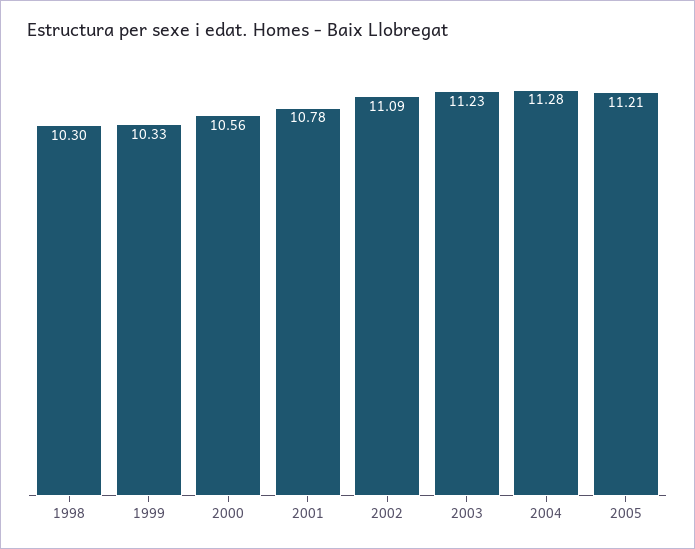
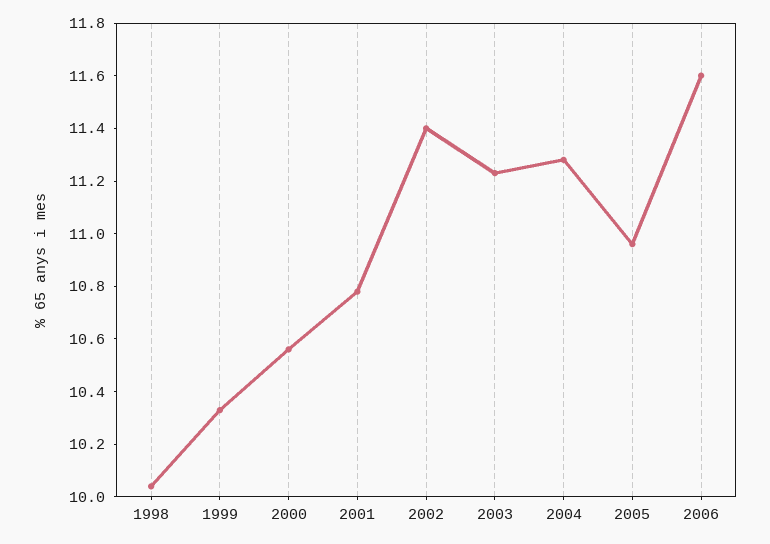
1998: 10.3 -> 10.05
2002: 11.09 -> 11.4
2005: 11.21 -> 10.95
2006: none -> 11.6

